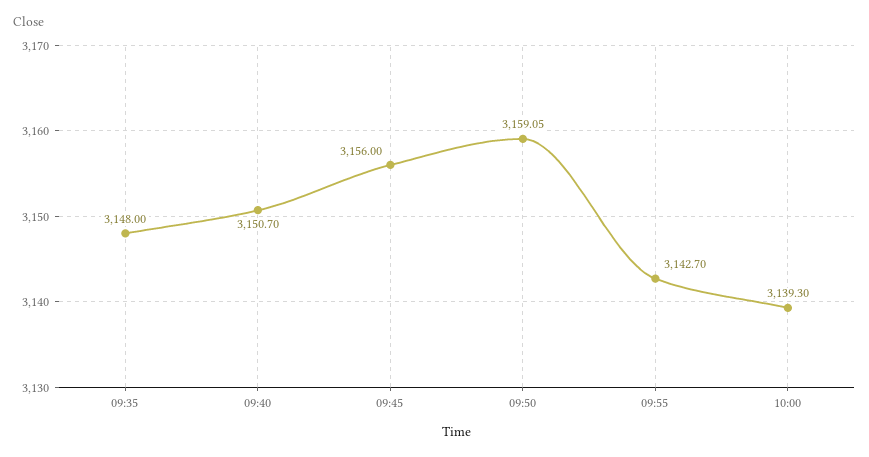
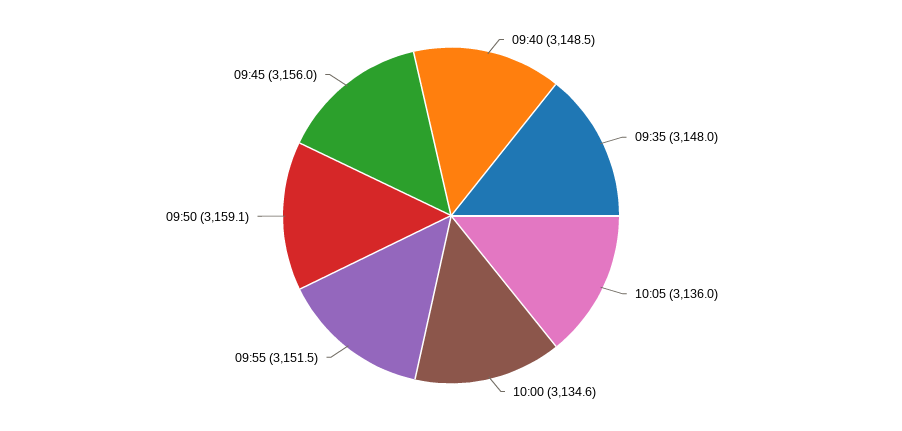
09:40: 3150.7 -> 3148.5
09:55: 3142.7 -> 3151.5
10:00: 3139.3 -> 3134.6
10:05: none -> 3136

